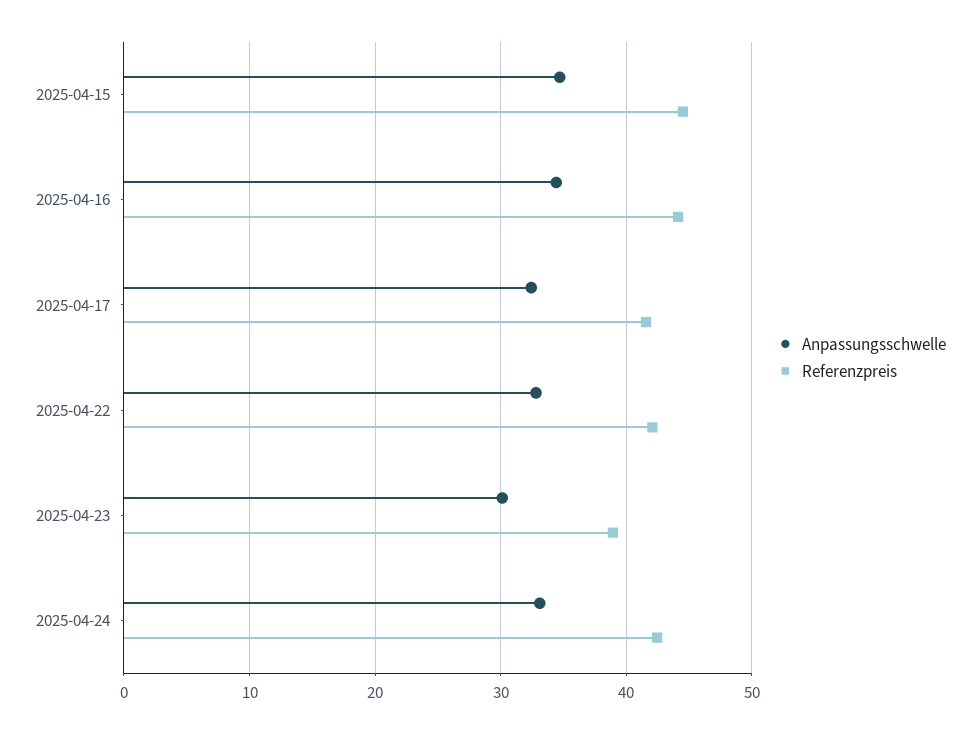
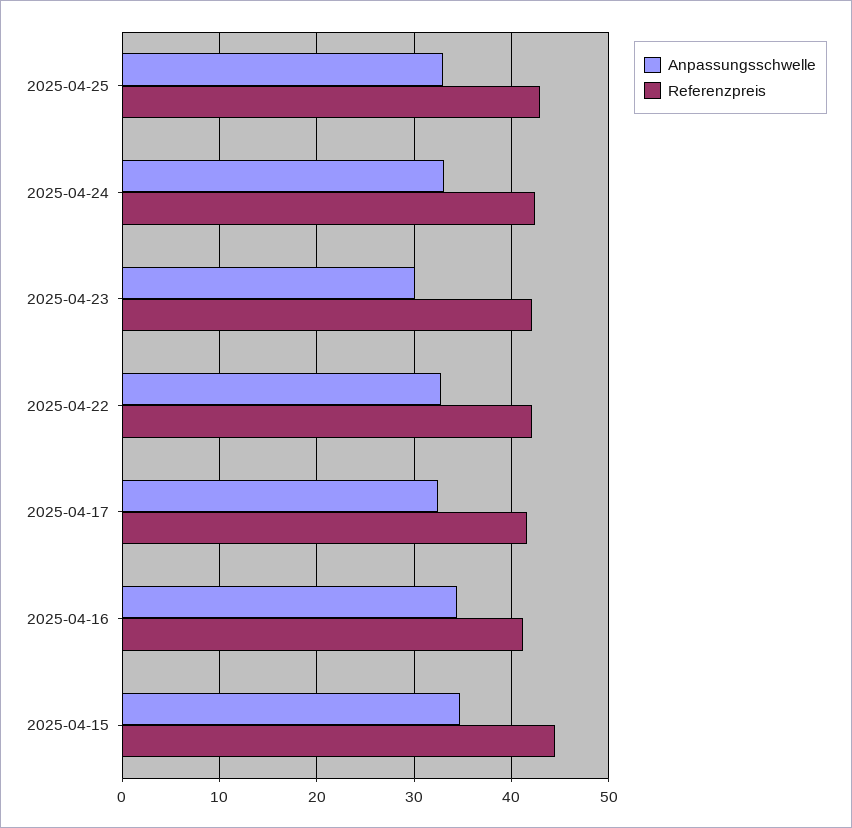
Referenzpreis, 2025-04-16: 44 -> 41
Referenzpreis, 2025-04-23: 39 -> 42
Anpassungsschwelle, 2025-04-25: none -> 33
Referenzpreis, 2025-04-25: none -> 43

